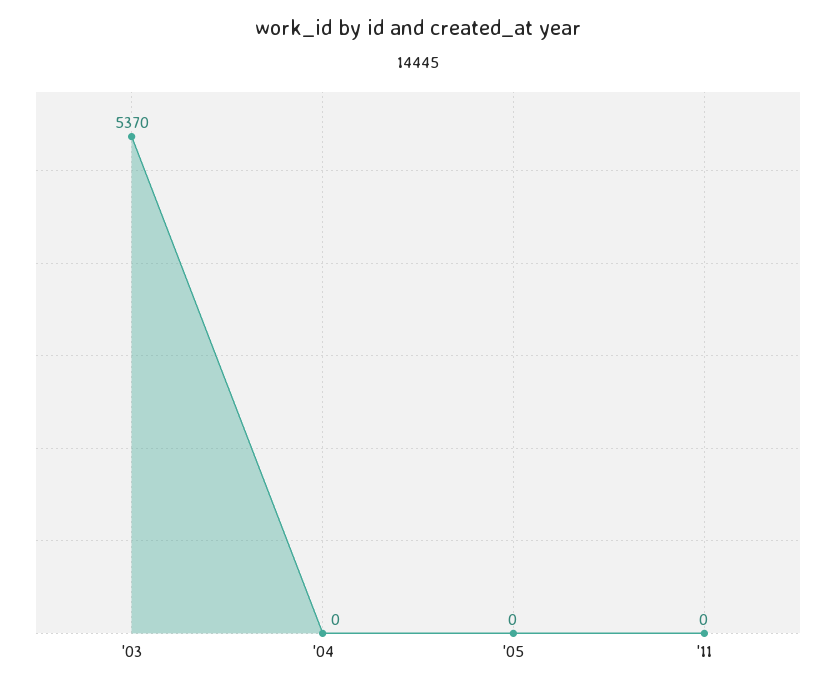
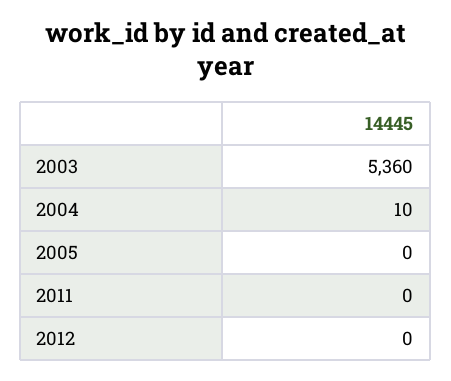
'03: 5370 -> 5360
'04: 0 -> 10
2012: none -> 0

